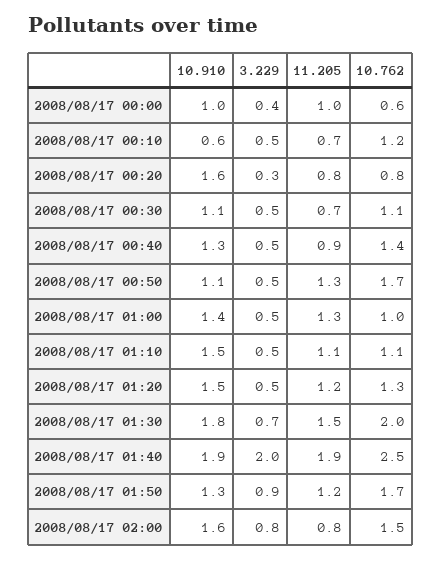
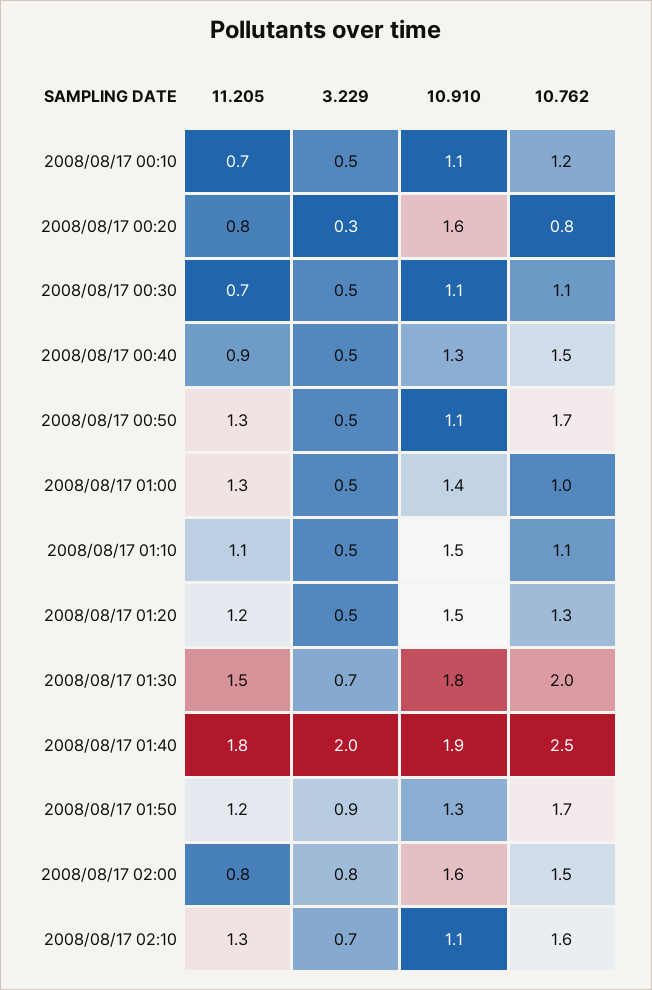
10.910, 2008/08/17 00:00: 1 -> none
3.229, 2008/08/17 00:00: 0.4 -> none
11.205, 2008/08/17 00:00: 1 -> none
10.762, 2008/08/17 00:00: 0.6 -> none
10.910, 2008/08/17 00:10: 0.6 -> 1.1
10.762, 2008/08/17 00:40: 1.4 -> 1.5
11.205, 2008/08/17 01:40: 1.9 -> 1.8
11.205, 2008/08/17 02:10: none -> 1.3
3.229, 2008/08/17 02:10: none -> 0.7
10.910, 2008/08/17 02:10: none -> 1.1
10.762, 2008/08/17 02:10: none -> 1.6

